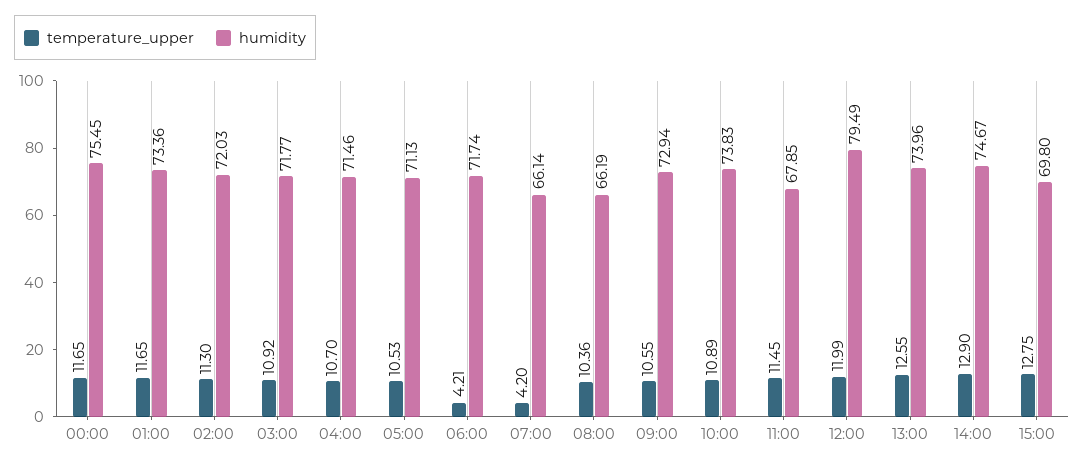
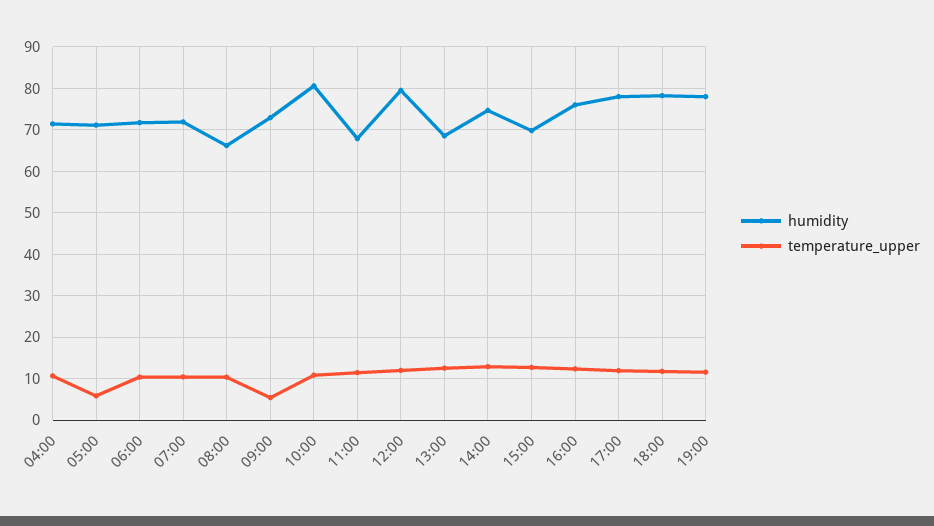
temperature_upper, 00:00: 11.65 -> none
humidity, 00:00: 75.45 -> none
temperature_upper, 01:00: 11.65 -> none
humidity, 01:00: 73.36 -> none
temperature_upper, 02:00: 11.3 -> none
humidity, 02:00: 72.03 -> none
temperature_upper, 03:00: 10.92 -> none
humidity, 03:00: 71.77 -> none
temperature_upper, 05:00: 10.53 -> 6
temperature_upper, 06:00: 4.21 -> 10
temperature_upper, 07:00: 4.2 -> 10
humidity, 07:00: 66.14 -> 72
temperature_upper, 09:00: 10.55 -> 6
humidity, 10:00: 73.83 -> 80
humidity, 13:00: 73.96 -> 68
humidity, 16:00: none -> 76
temperature_upper, 16:00: none -> 12
humidity, 17:00: none -> 78
temperature_upper, 17:00: none -> 12
humidity, 18:00: none -> 78
temperature_upper, 18:00: none -> 12
humidity, 19:00: none -> 78
temperature_upper, 19:00: none -> 12

